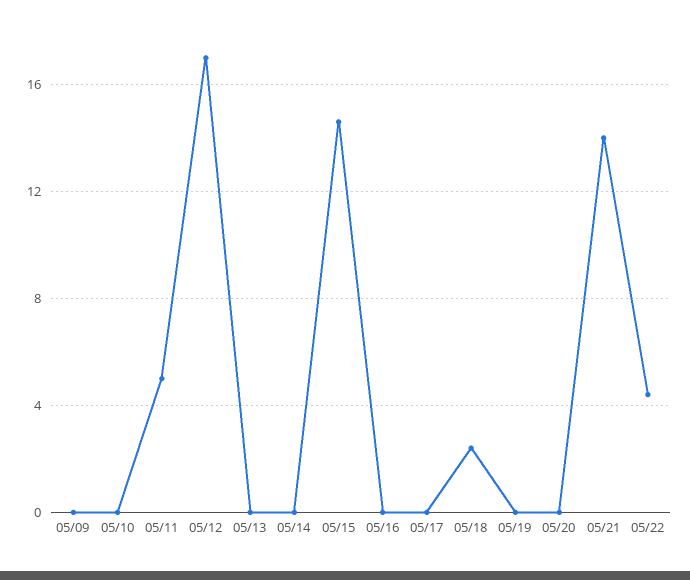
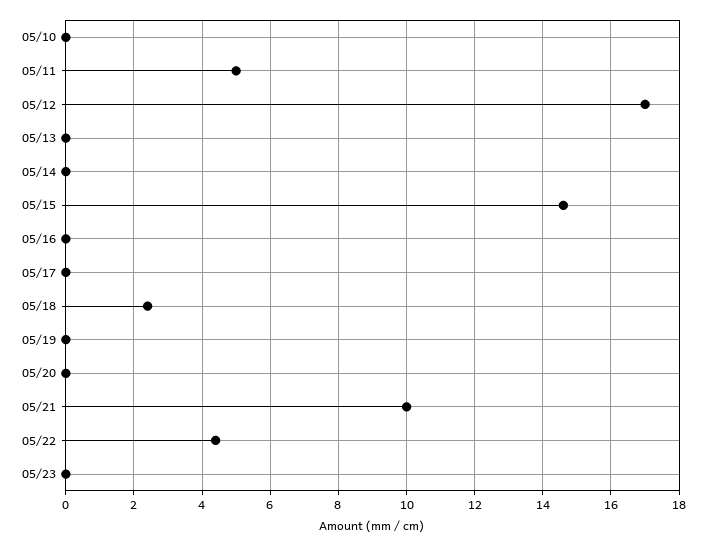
05/09: 0 -> none
05/21: 14 -> 10
05/23: none -> 0

